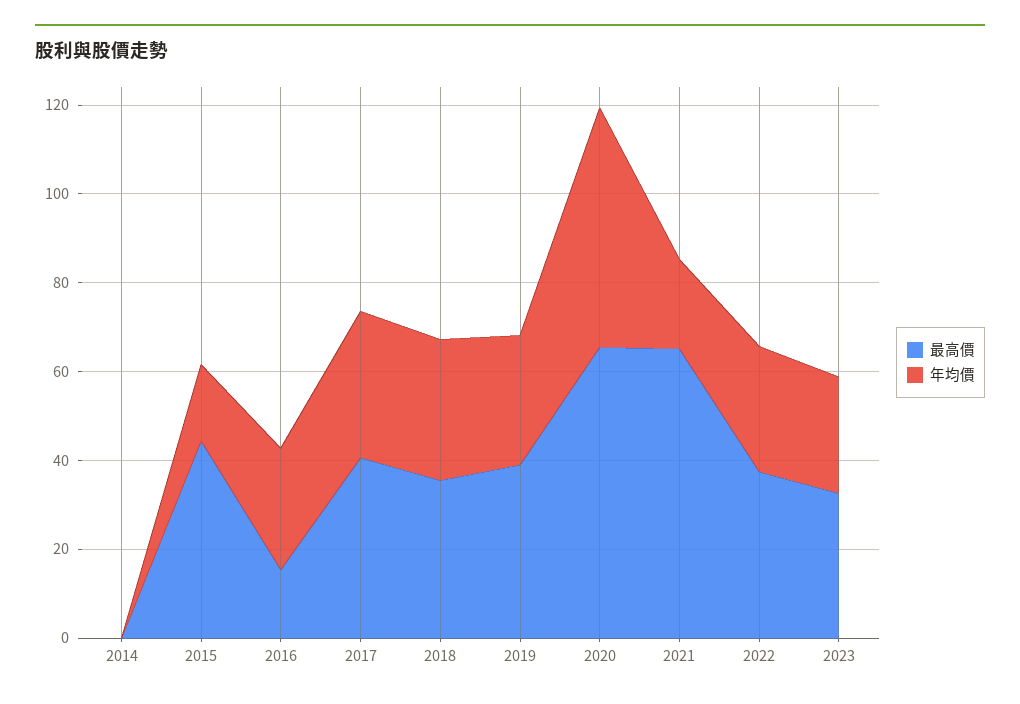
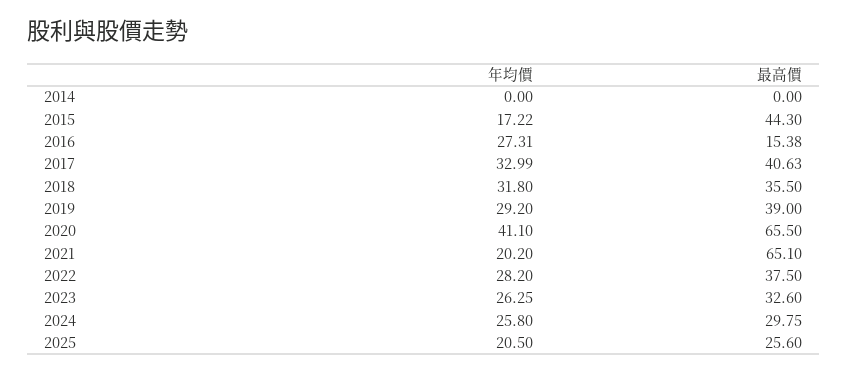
年均價, 2020: 55 -> 41.1
年均價, 2024: none -> 25.8
最高價, 2024: none -> 29.75
年均價, 2025: none -> 20.5
最高價, 2025: none -> 25.6

